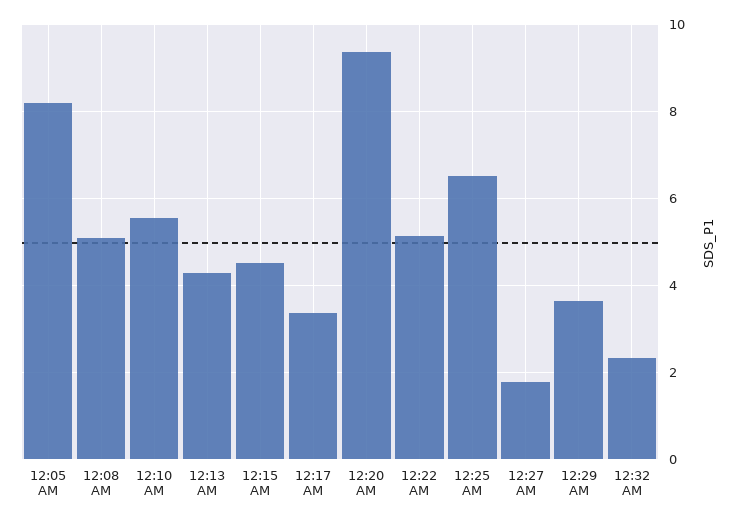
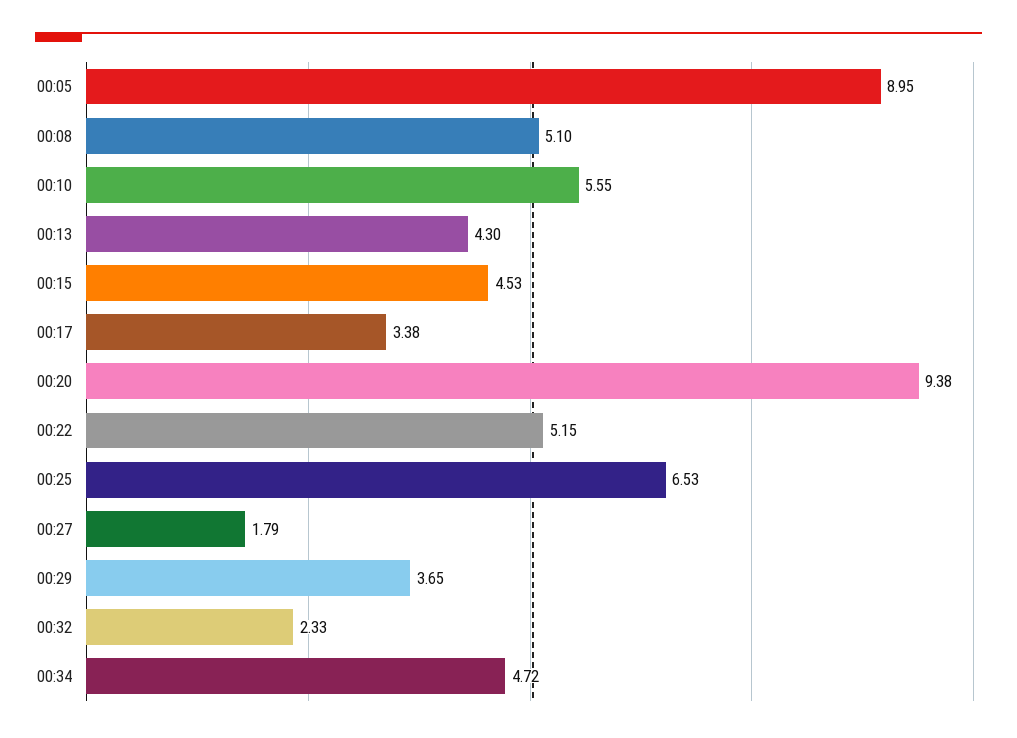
12:05 AM: 8.2 -> 8.95
00:34: none -> 4.72

